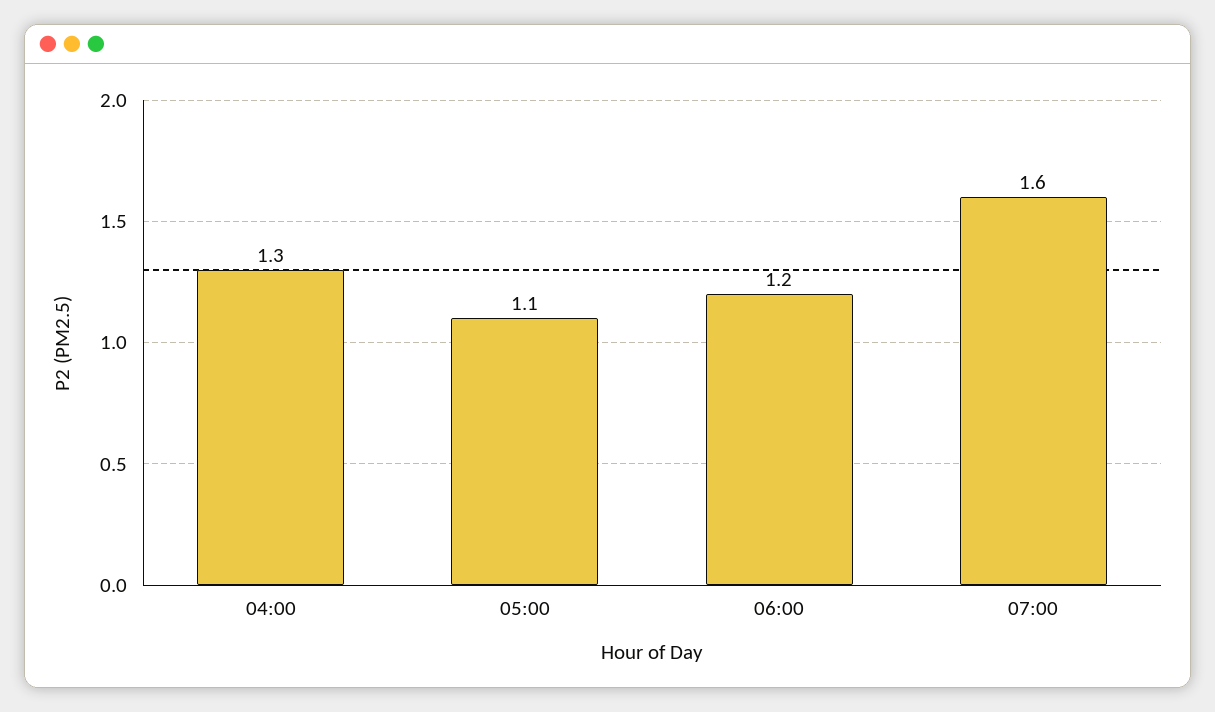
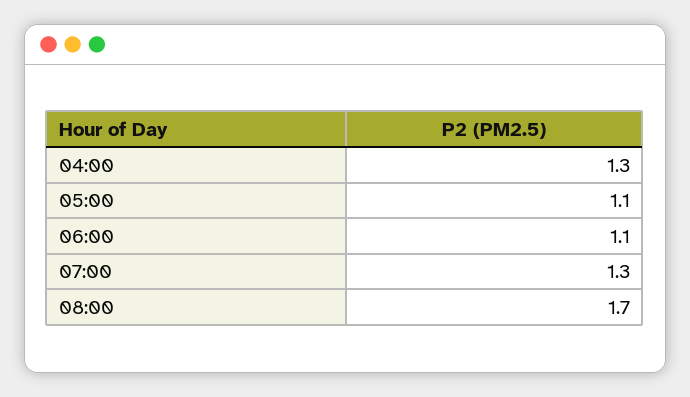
06:00: 1.2 -> 1.1
07:00: 1.6 -> 1.3
08:00: none -> 1.7

